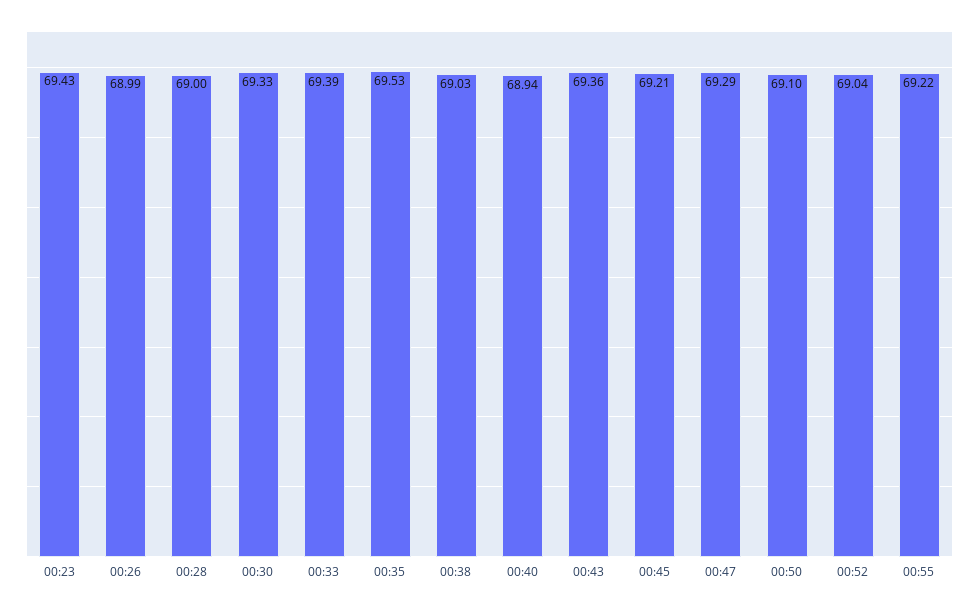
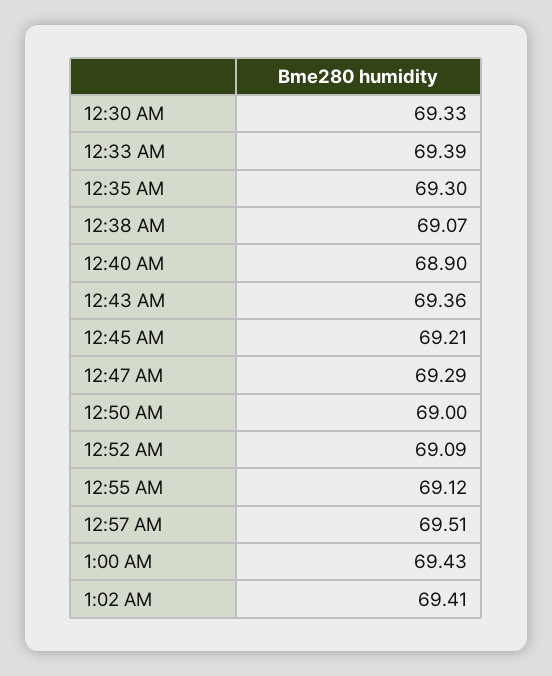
00:23: 69.43 -> none
00:26: 68.99 -> none
00:28: 69 -> none
00:35: 69.53 -> 69.3
00:38: 69.03 -> 69.07
00:40: 68.94 -> 68.9
00:50: 69.1 -> 69
00:52: 69.04 -> 69.09
00:55: 69.22 -> 69.12
12:57 AM: none -> 69.51
1:00 AM: none -> 69.43
1:02 AM: none -> 69.41

